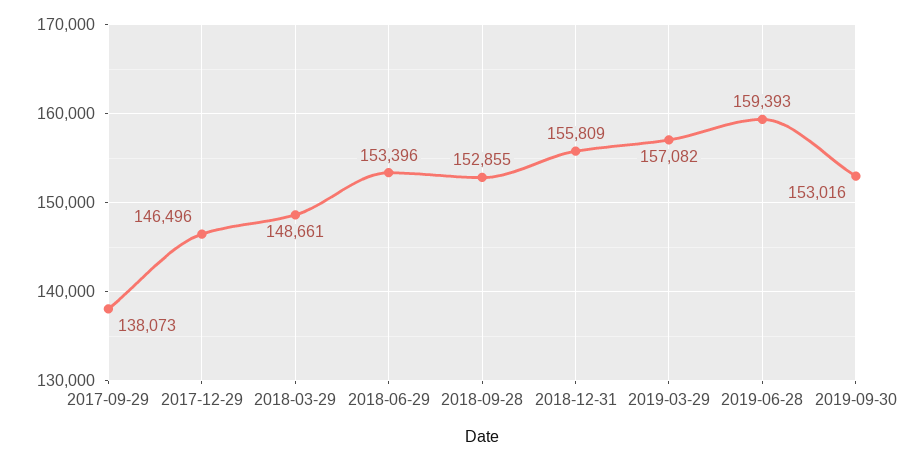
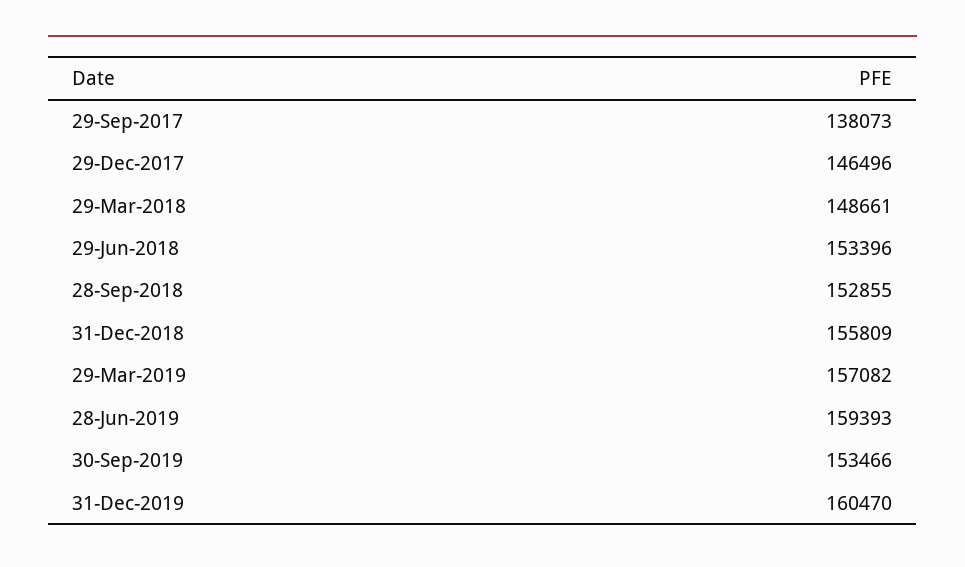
2019-09-30: 153016 -> 153466
31-Dec-2019: none -> 160470

